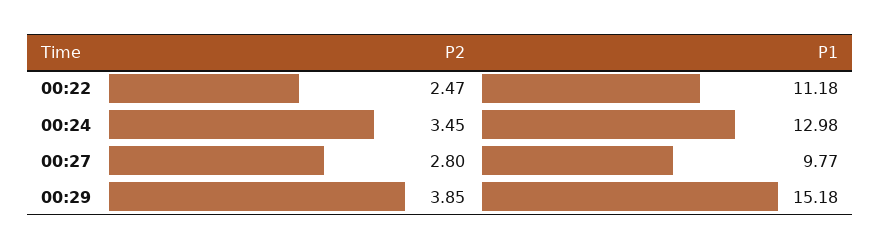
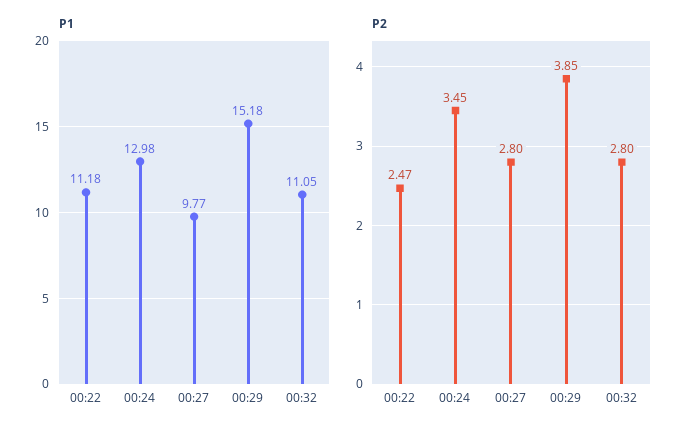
P1, 00:32: none -> 11.05
P2, 00:32: none -> 2.8

